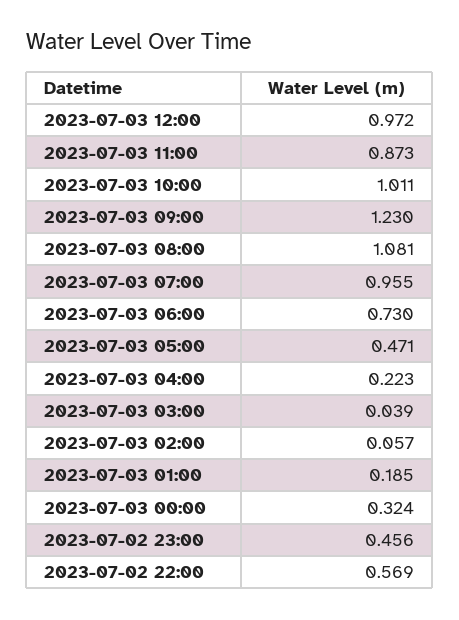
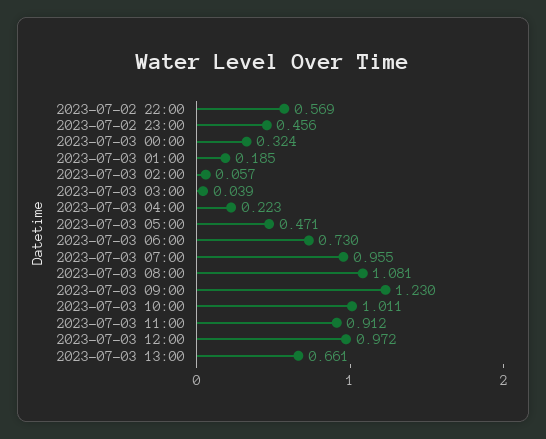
2023-07-03 11:00: 0.873 -> 0.912
2023-07-03 13:00: none -> 0.661

